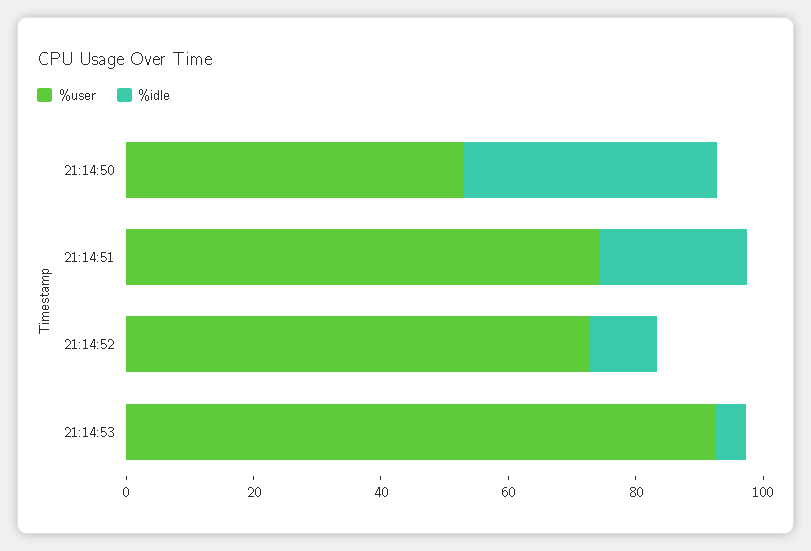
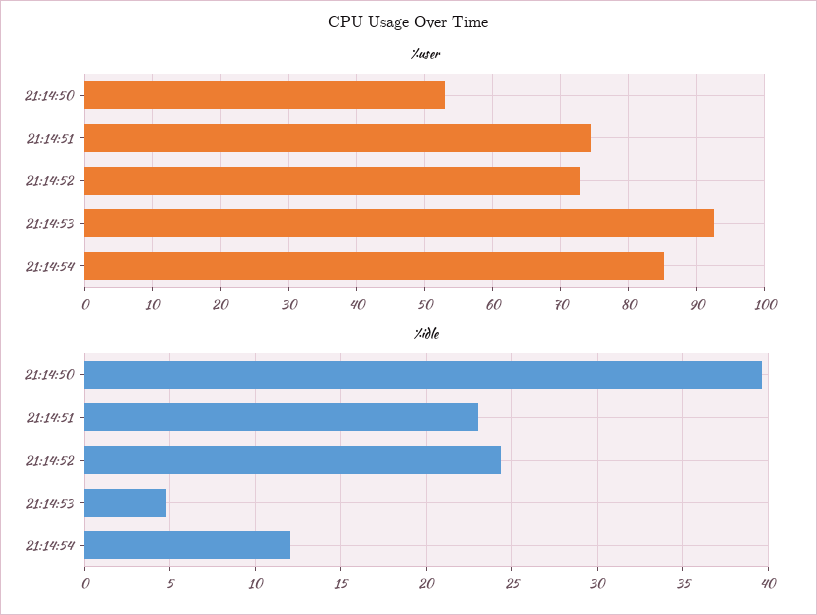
%idle, 21:14:52: 10 -> 24.5
%user, 21:14:54: none -> 85
%idle, 21:14:54: none -> 12

